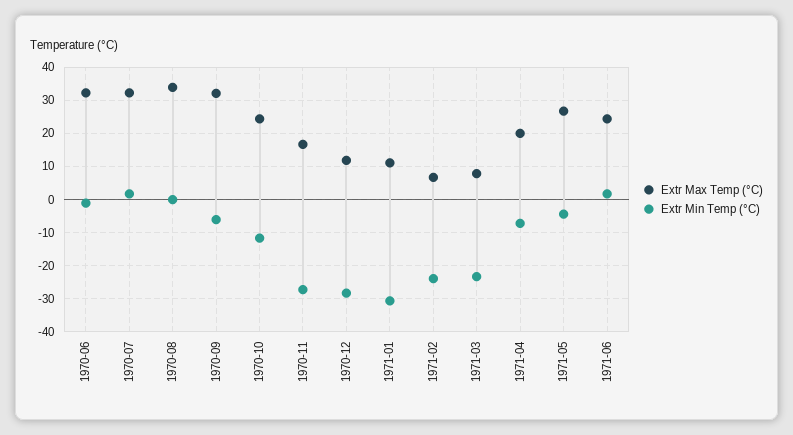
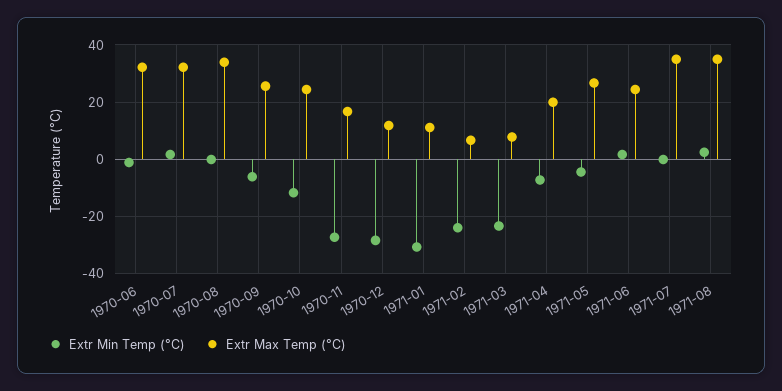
Extr Max Temp (°C), 1970-09: 32 -> 25
Extr Min Temp (°C), 1971-07: none -> 0
Extr Max Temp (°C), 1971-07: none -> 35
Extr Min Temp (°C), 1971-08: none -> 2.5
Extr Max Temp (°C), 1971-08: none -> 35

